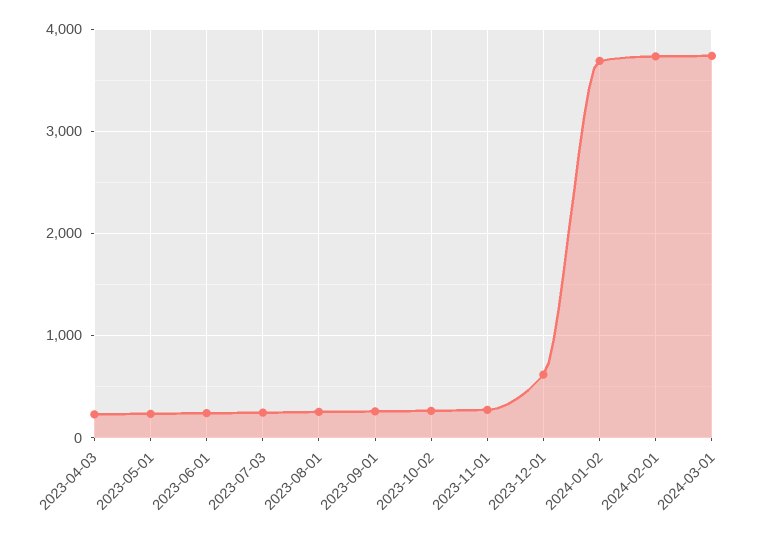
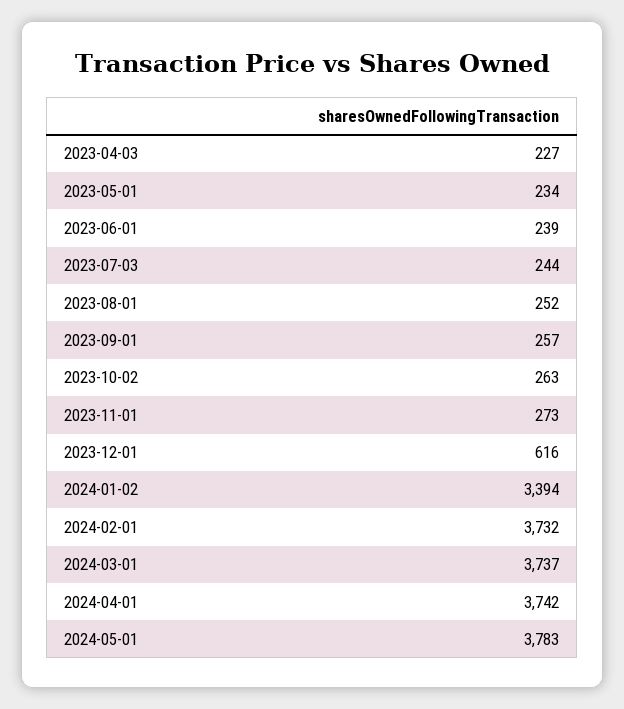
2024-01-02: 3700 -> 3394
2024-04-01: none -> 3742
2024-05-01: none -> 3783

